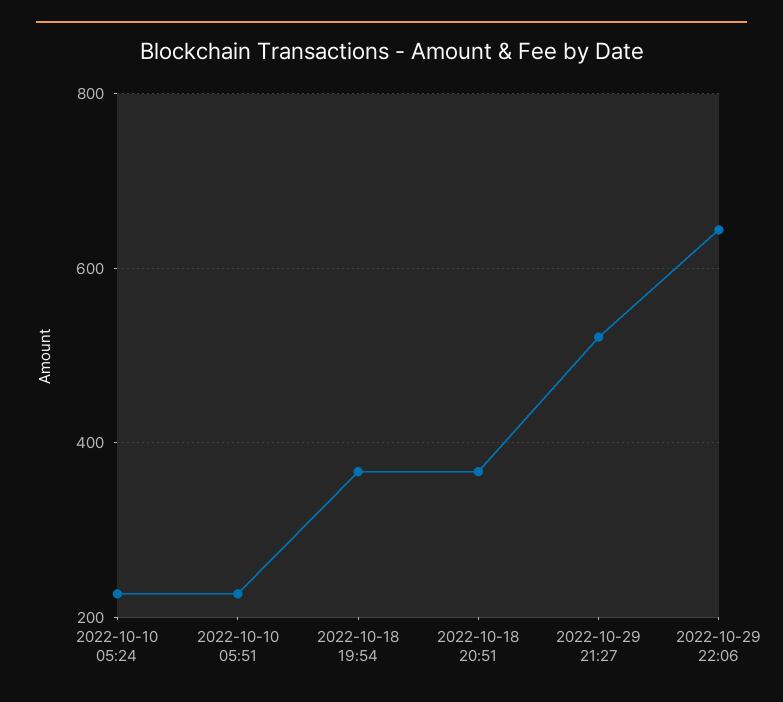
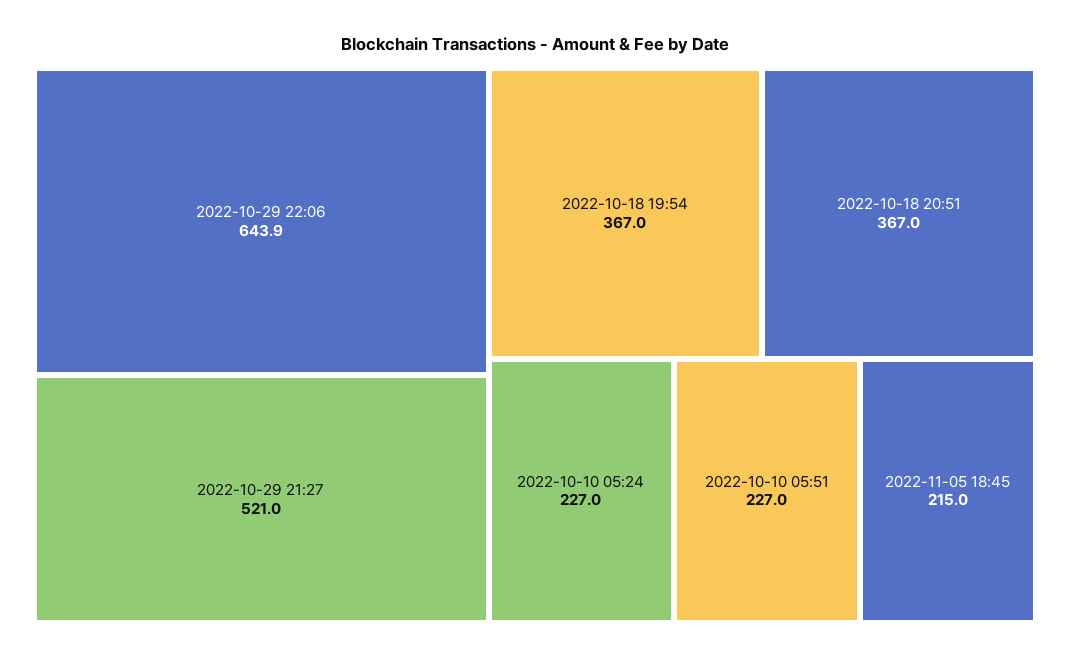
2022-11-05 18:45: none -> 215

